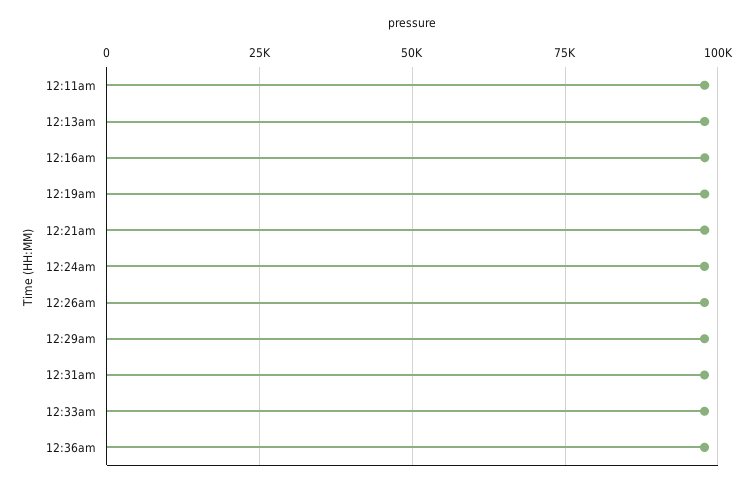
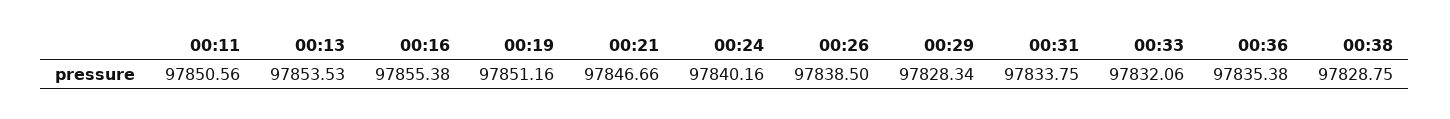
00:38: none -> 97828.75

